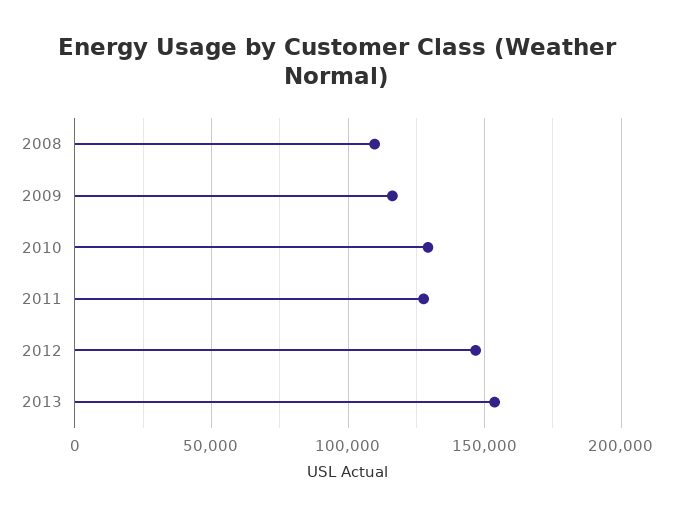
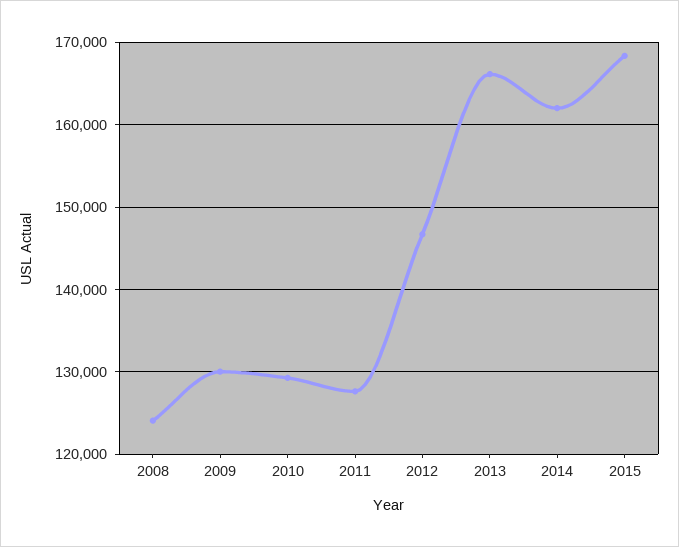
2008: 110000 -> 124000
2009: 115000 -> 130000
2013: 155000 -> 166000
2014: none -> 162000
2015: none -> 168000

